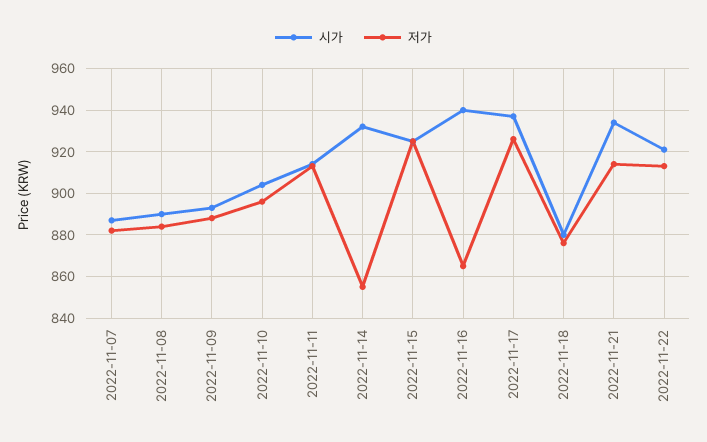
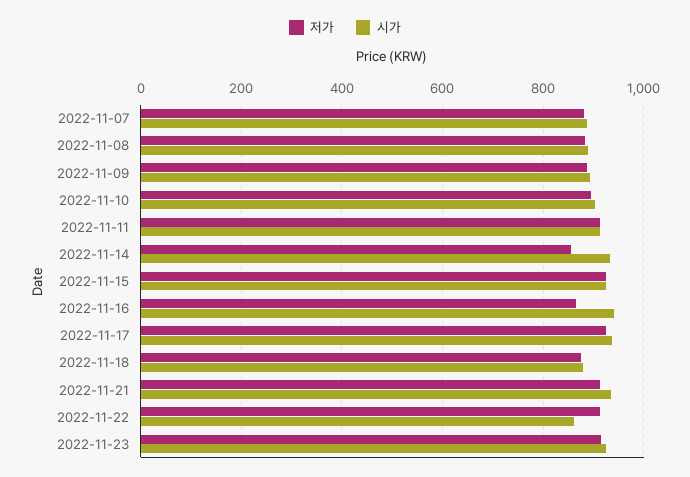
시가, 2022-11-22: 920 -> 860
저가, 2022-11-23: none -> 920
시가, 2022-11-23: none -> 920

